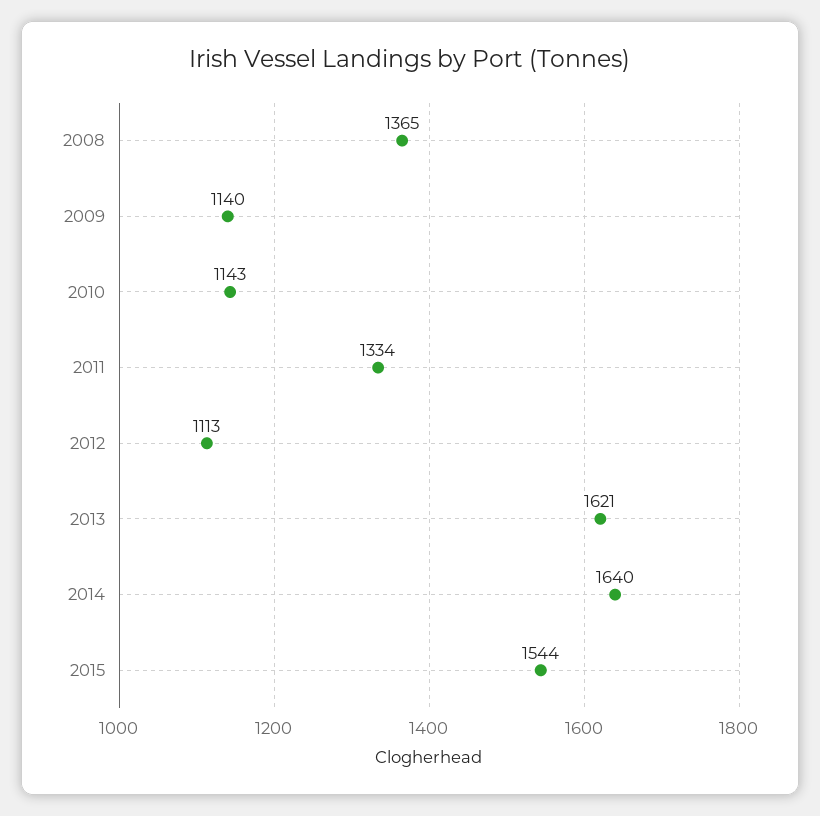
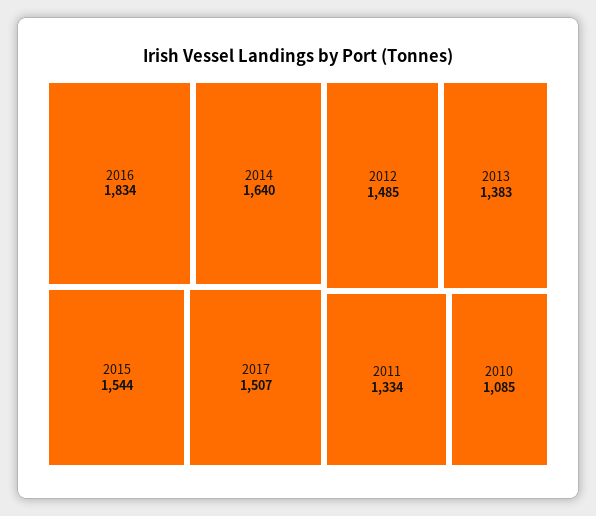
2008: 1365 -> none
2009: 1140 -> none
2010: 1143 -> 1085
2012: 1113 -> 1485
2013: 1621 -> 1383
2016: none -> 1834
2017: none -> 1507

